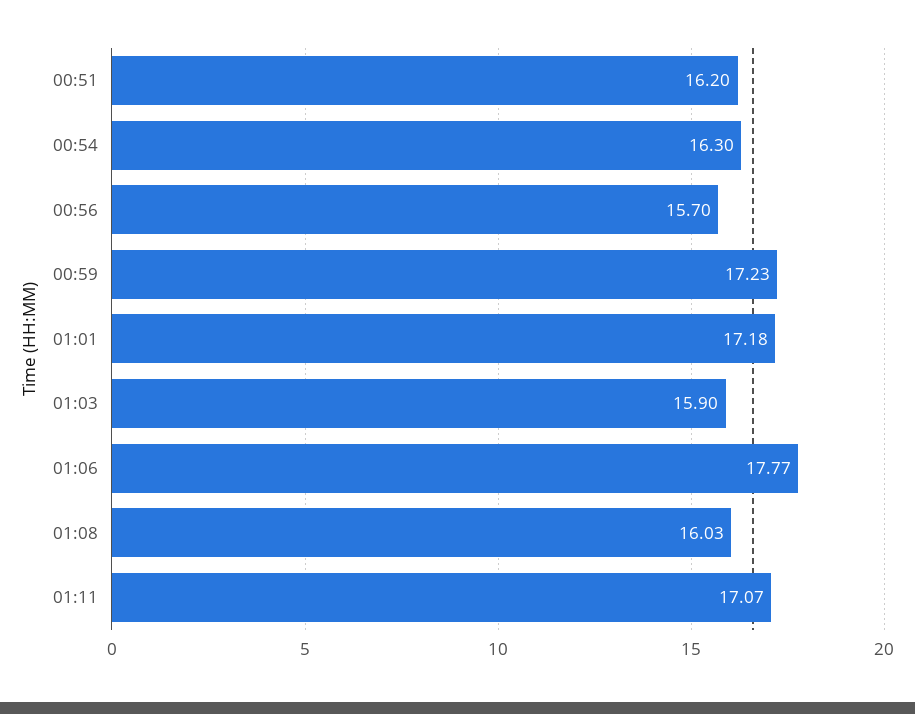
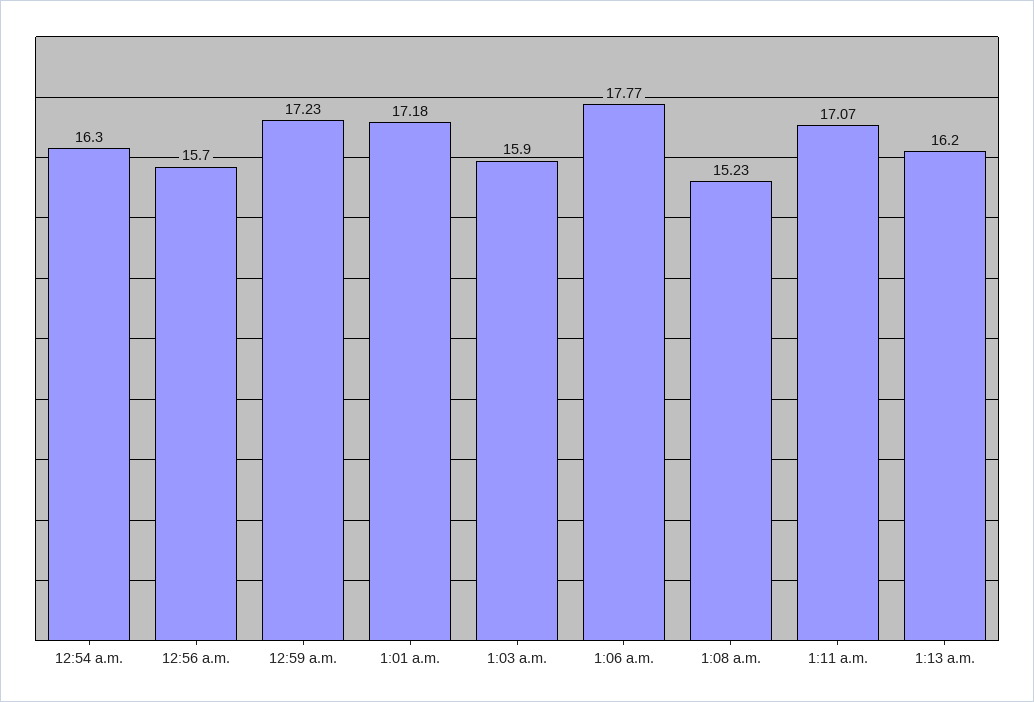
00:51: 16.2 -> none
01:08: 16.03 -> 15.23
1:13 a.m.: none -> 16.2

